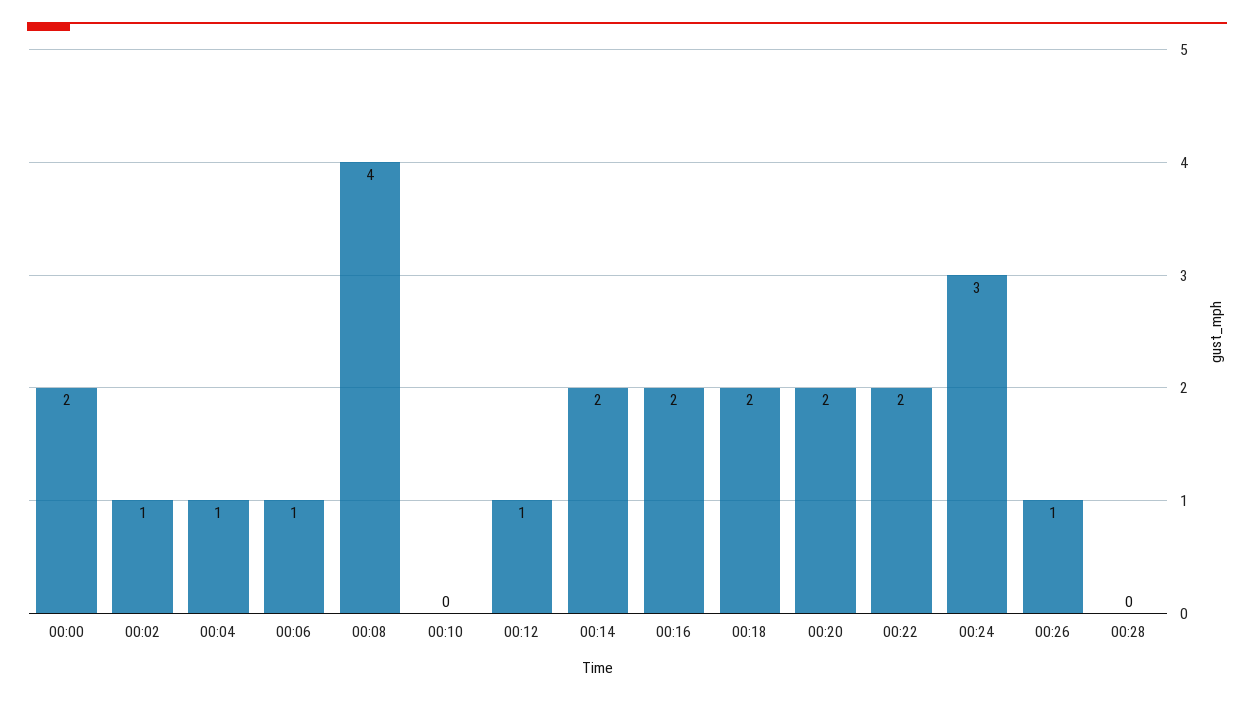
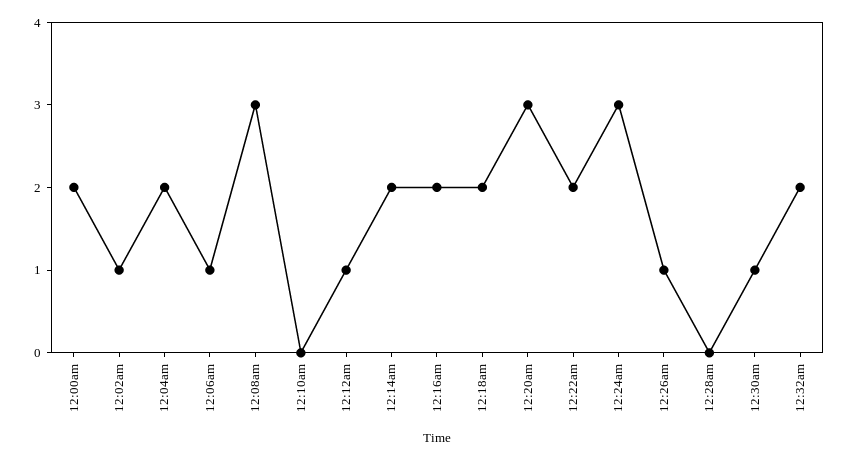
00:04: 1 -> 2
00:08: 4 -> 3
00:20: 2 -> 3
12:30am: none -> 1
12:32am: none -> 2

